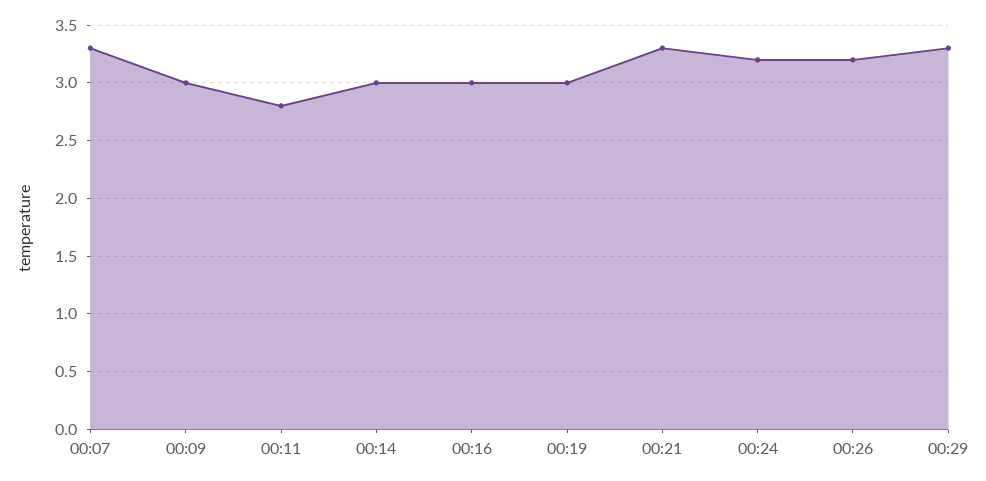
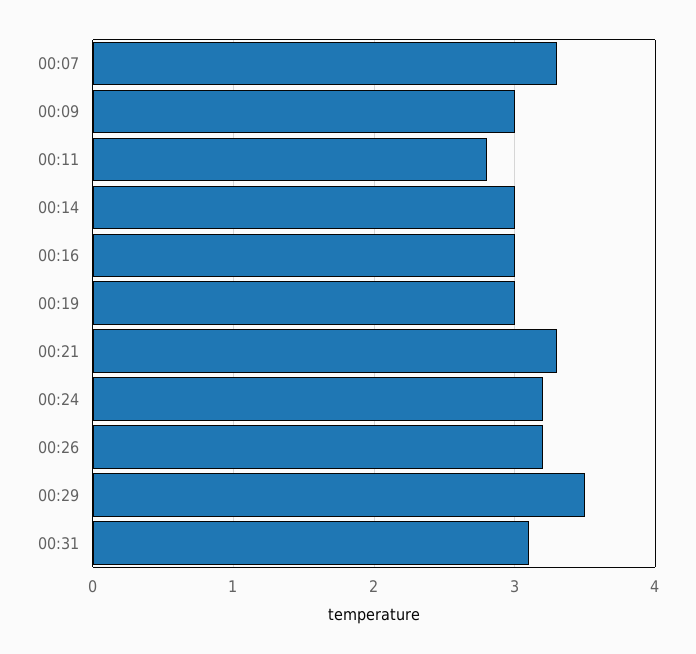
00:29: 3.3 -> 3.5
00:31: none -> 3.1

